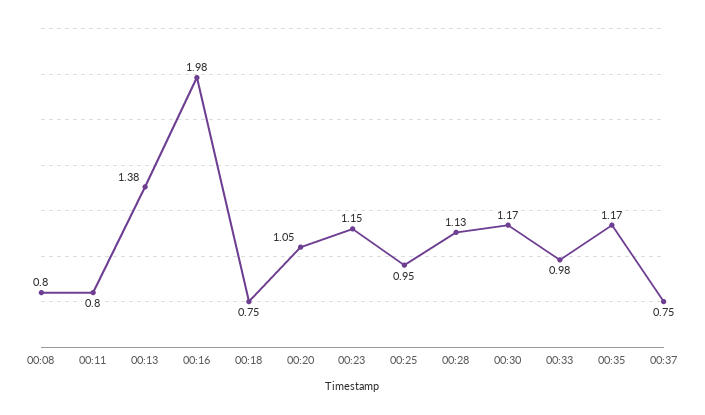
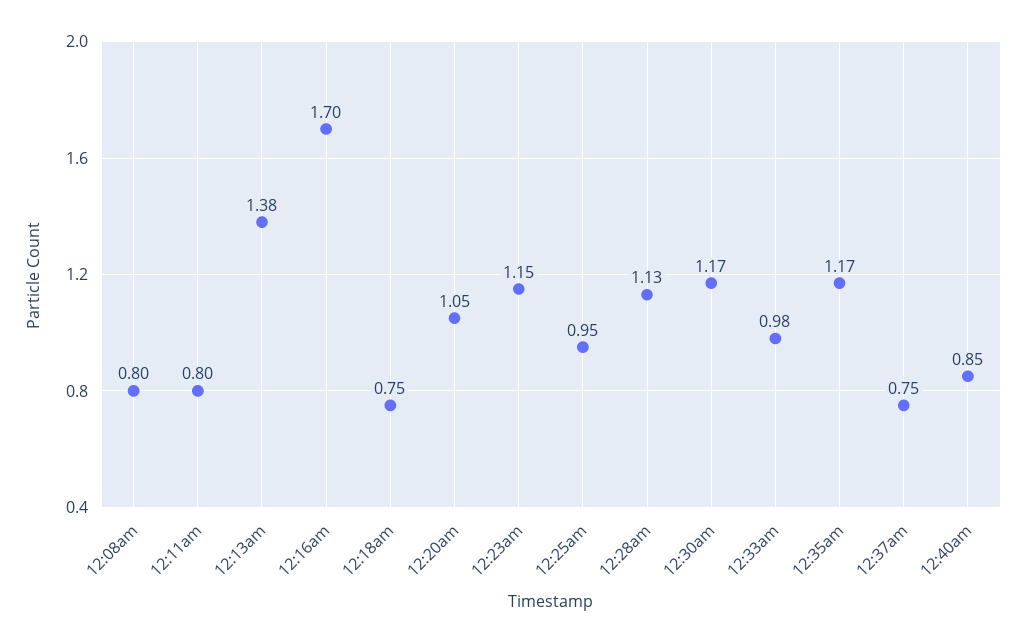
00:16: 1.98 -> 1.7
12:40am: none -> 0.85

